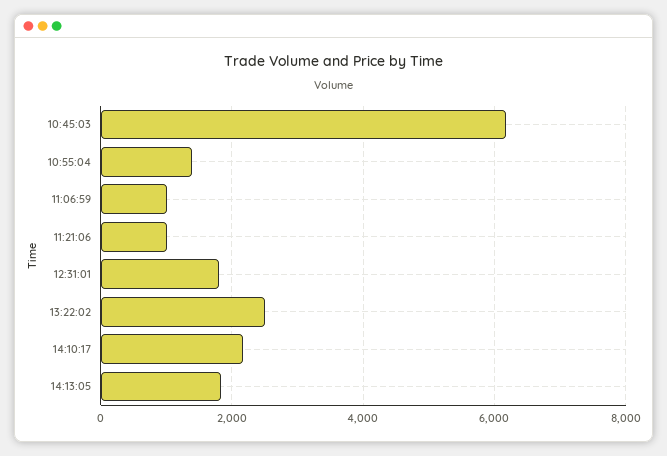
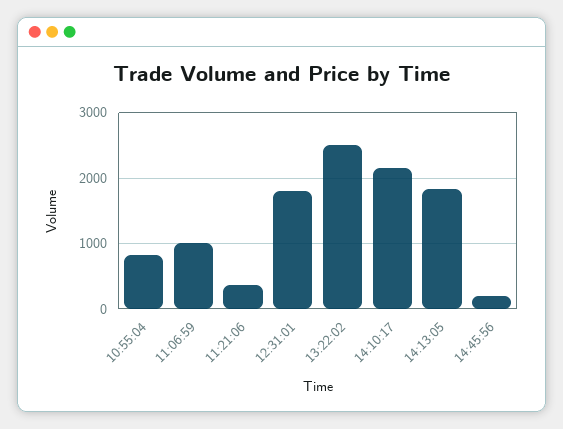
10:45:03: 6200 -> none
10:55:04: 1400 -> 800
11:21:06: 1000 -> 400
14:45:56: none -> 200

